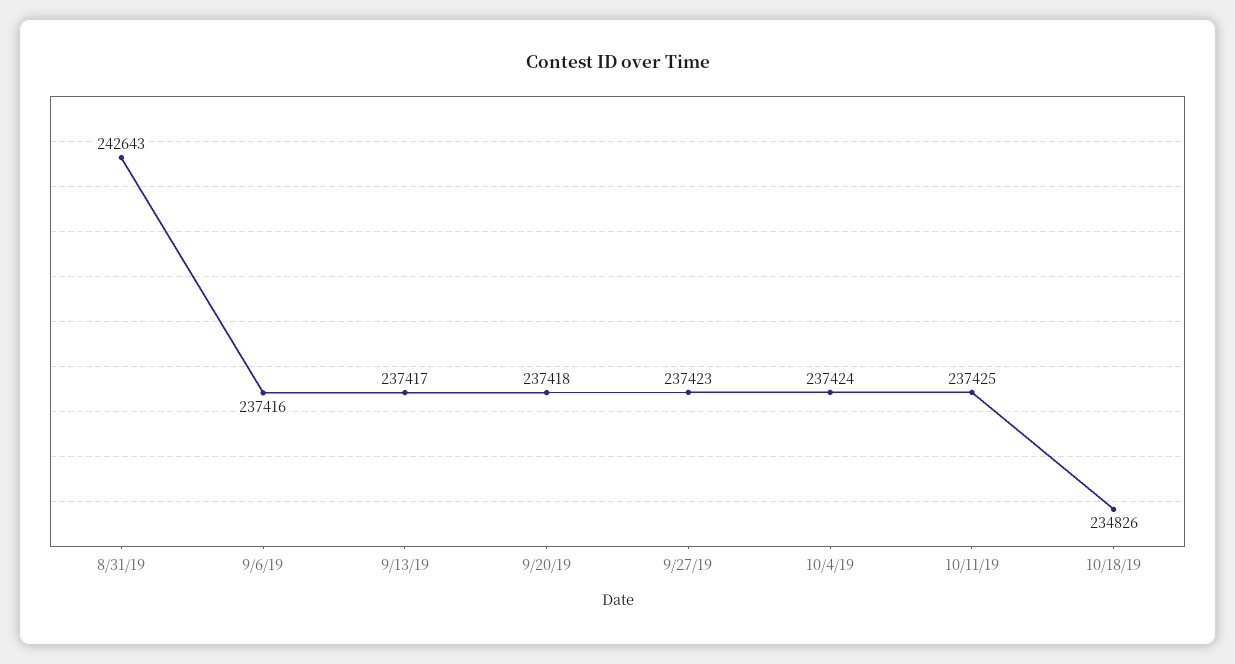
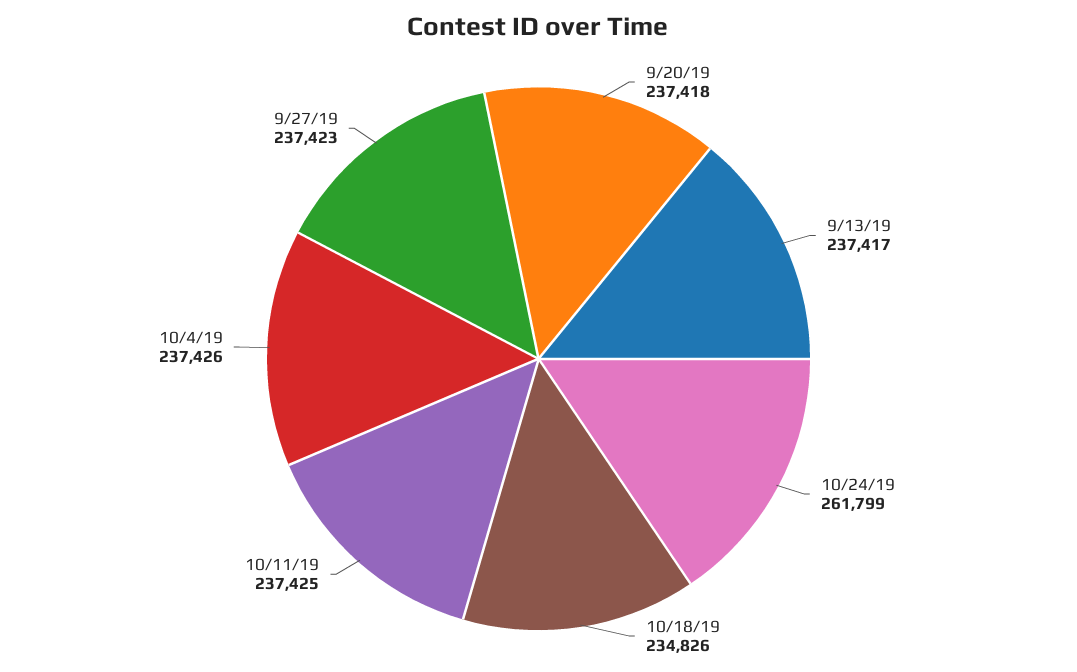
8/31/19: 242643 -> none
9/6/19: 237416 -> none
10/4/19: 237424 -> 237426
10/24/19: none -> 261799

